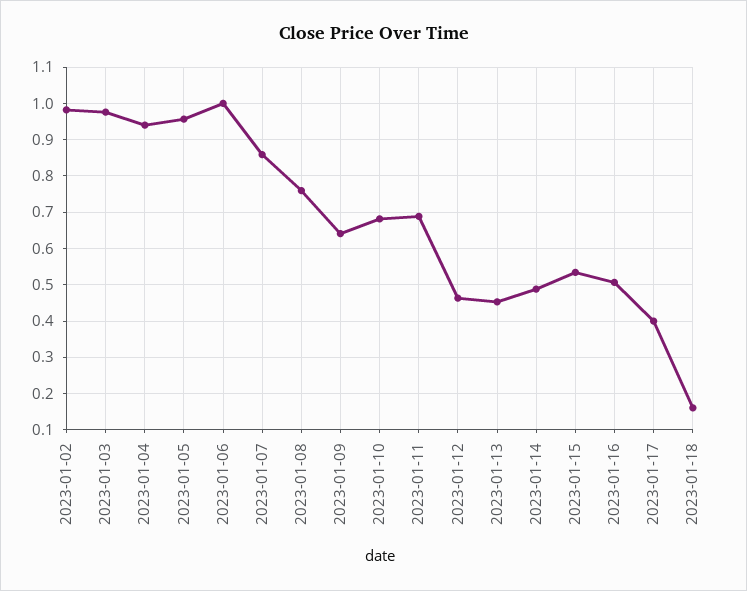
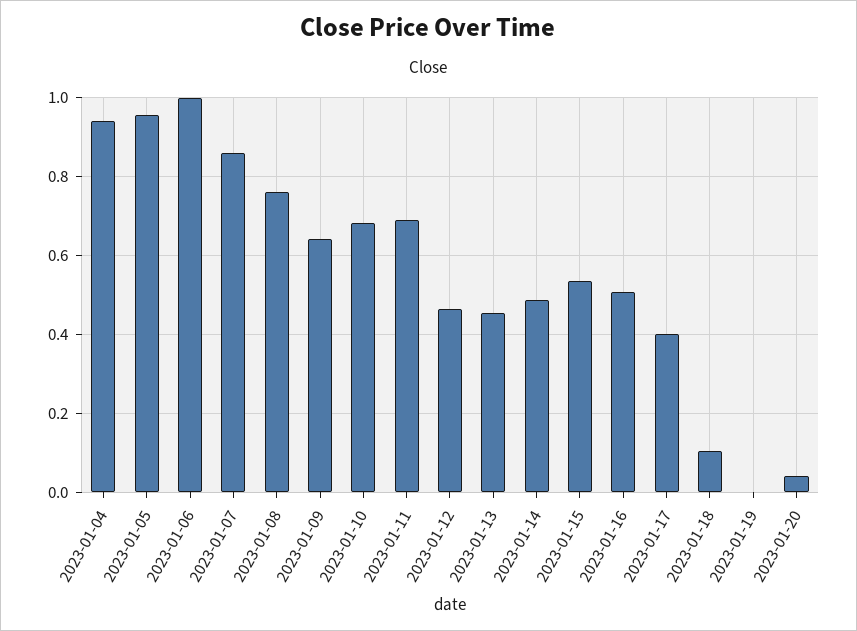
2023-01-02: 0.98 -> none
2023-01-03: 0.98 -> none
2023-01-18: 0.16 -> 0.1
2023-01-19: none -> 0
2023-01-20: none -> 0.04

